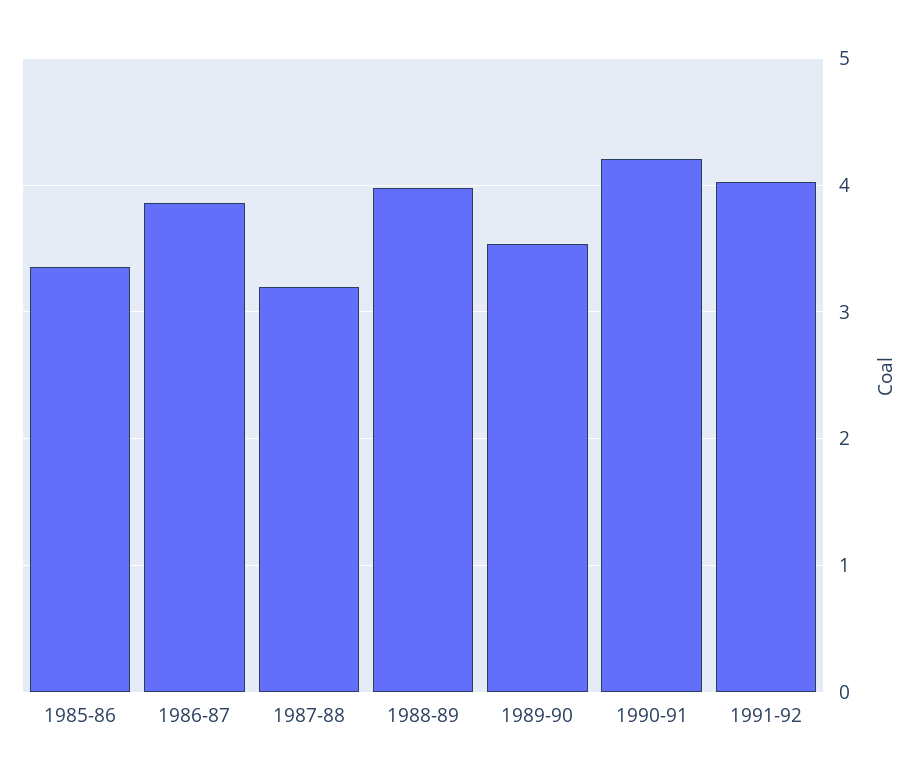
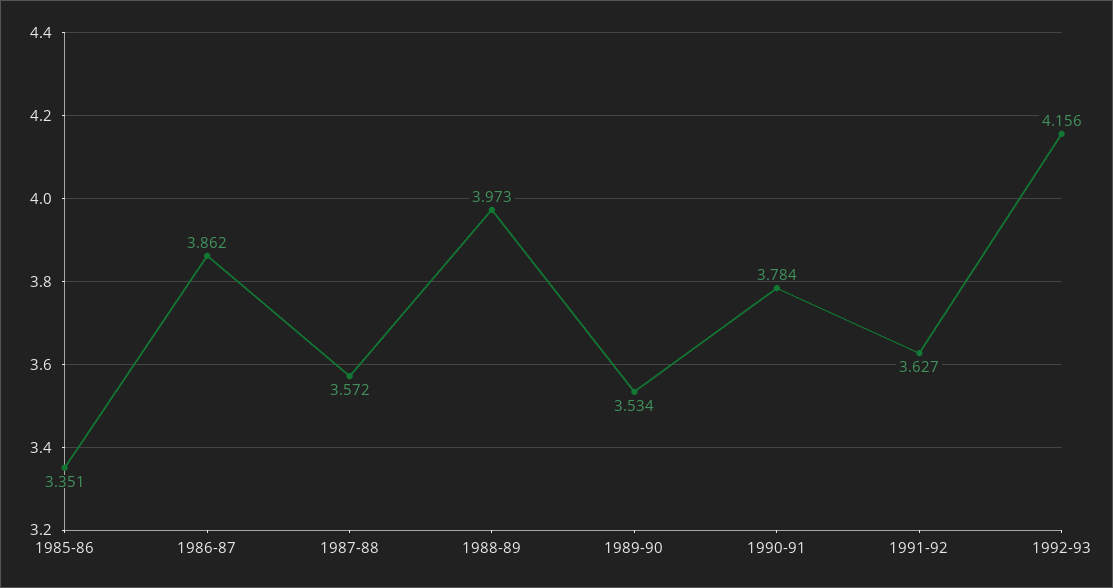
1987-88: 3.2 -> 3.572
1990-91: 4.2 -> 3.784
1991-92: 4 -> 3.627
1992-93: none -> 4.156

